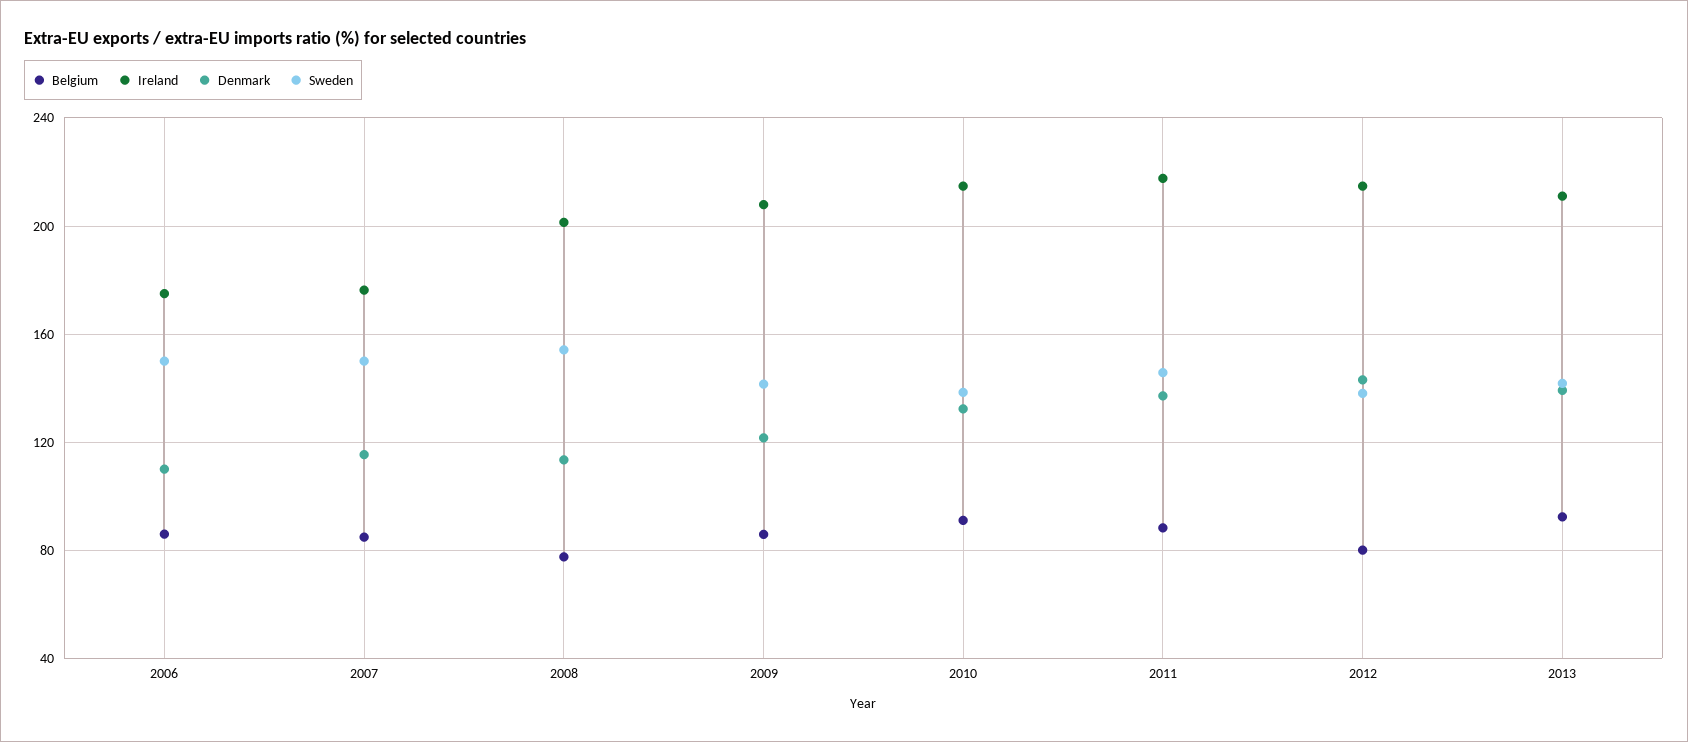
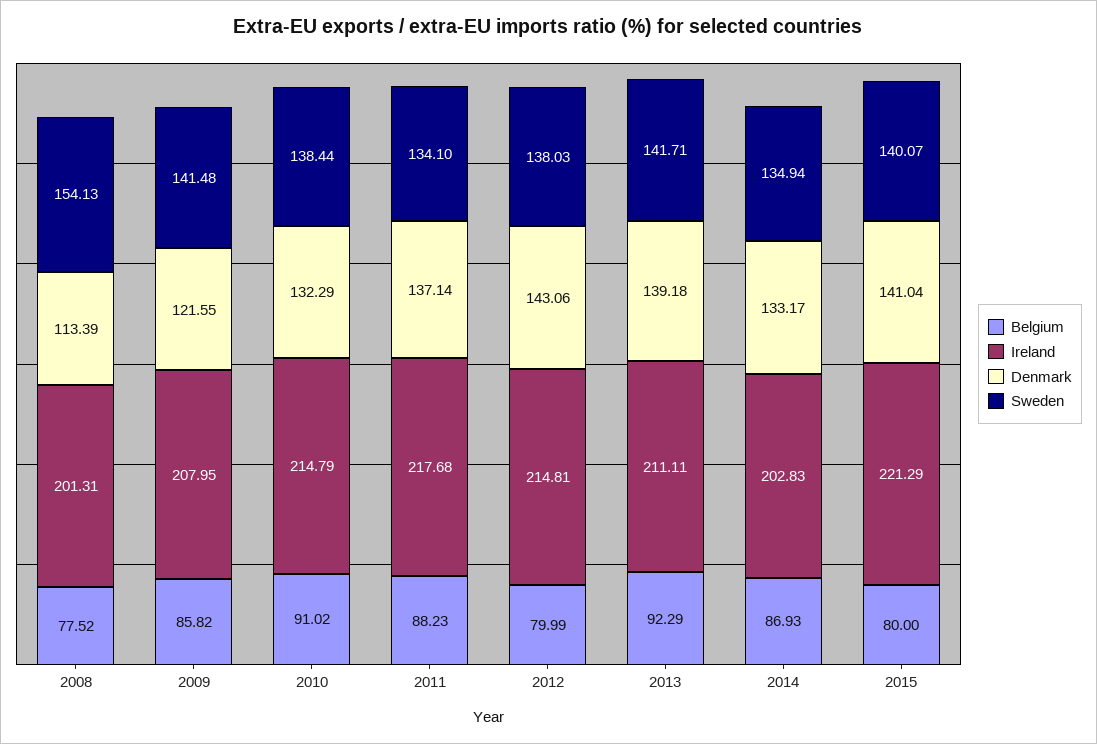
Belgium, 2006: 85 -> none
Ireland, 2006: 175 -> none
Denmark, 2006: 110 -> none
Sweden, 2006: 150 -> none
Belgium, 2007: 85 -> none
Ireland, 2007: 175 -> none
Denmark, 2007: 115 -> none
Sweden, 2007: 150 -> none
Sweden, 2011: 145 -> 134.1
Belgium, 2014: none -> 86.93
Ireland, 2014: none -> 202.83
Denmark, 2014: none -> 133.17
Sweden, 2014: none -> 134.94
Belgium, 2015: none -> 80
Ireland, 2015: none -> 221.29
Denmark, 2015: none -> 141.04
Sweden, 2015: none -> 140.07

